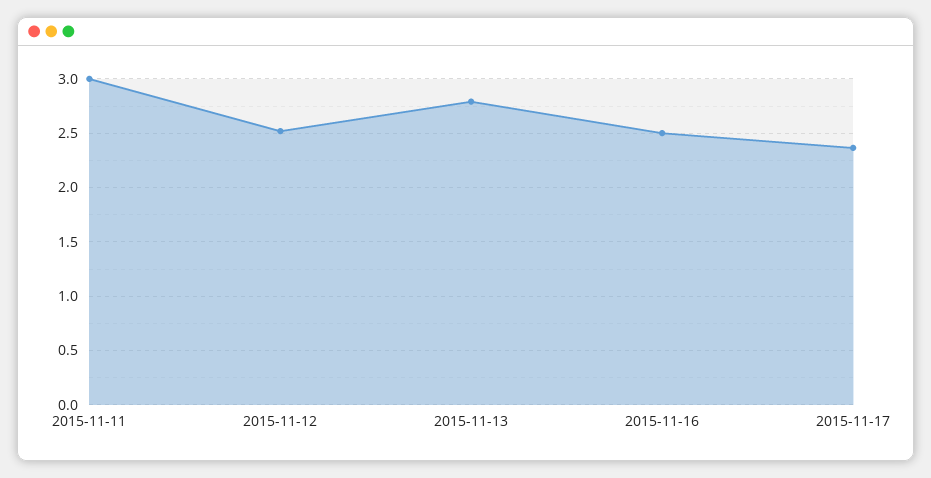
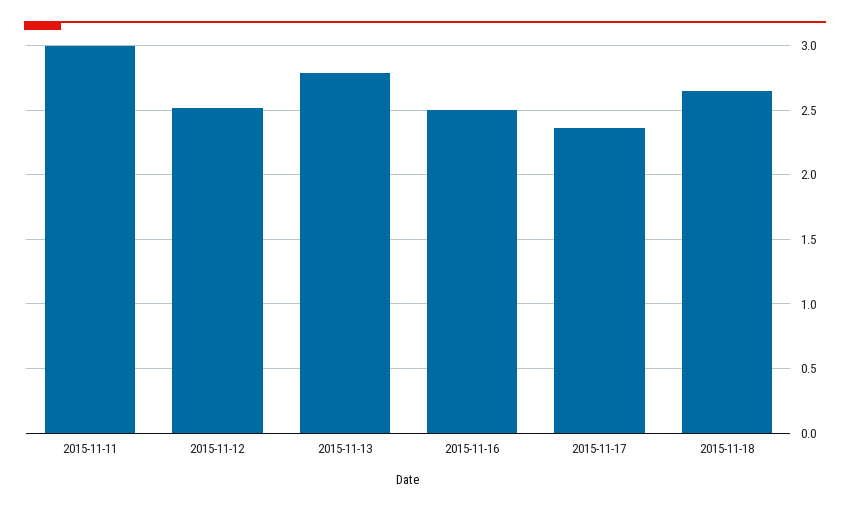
2015-11-18: none -> 2.65

